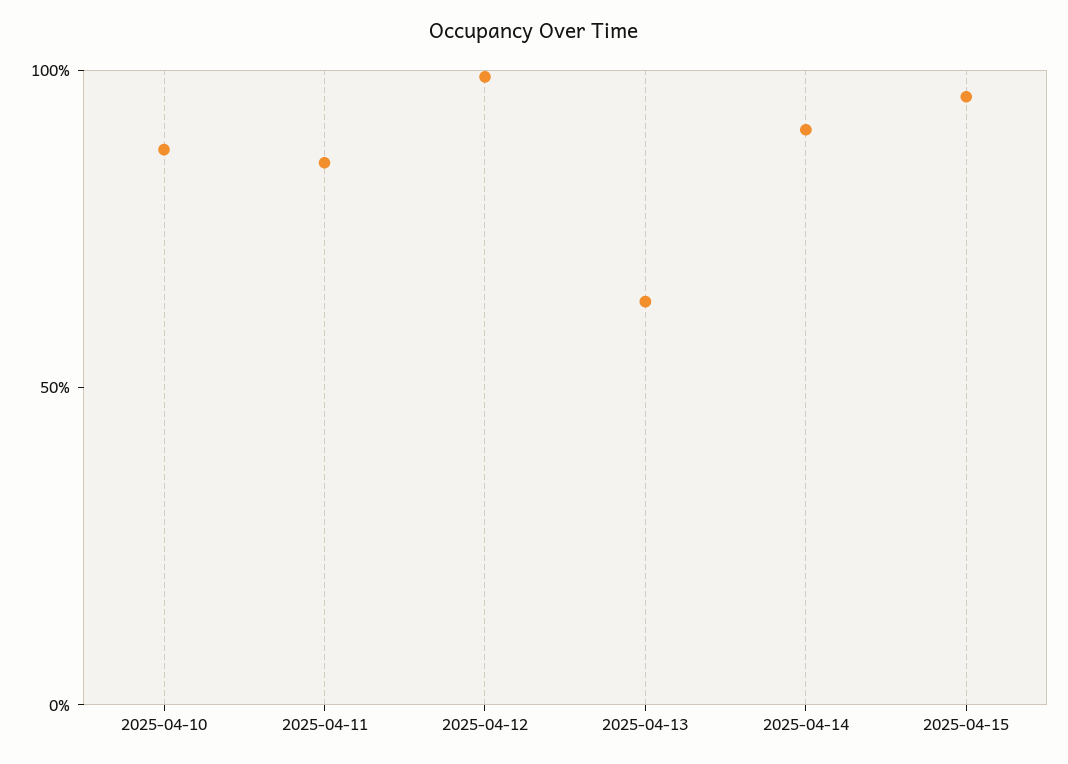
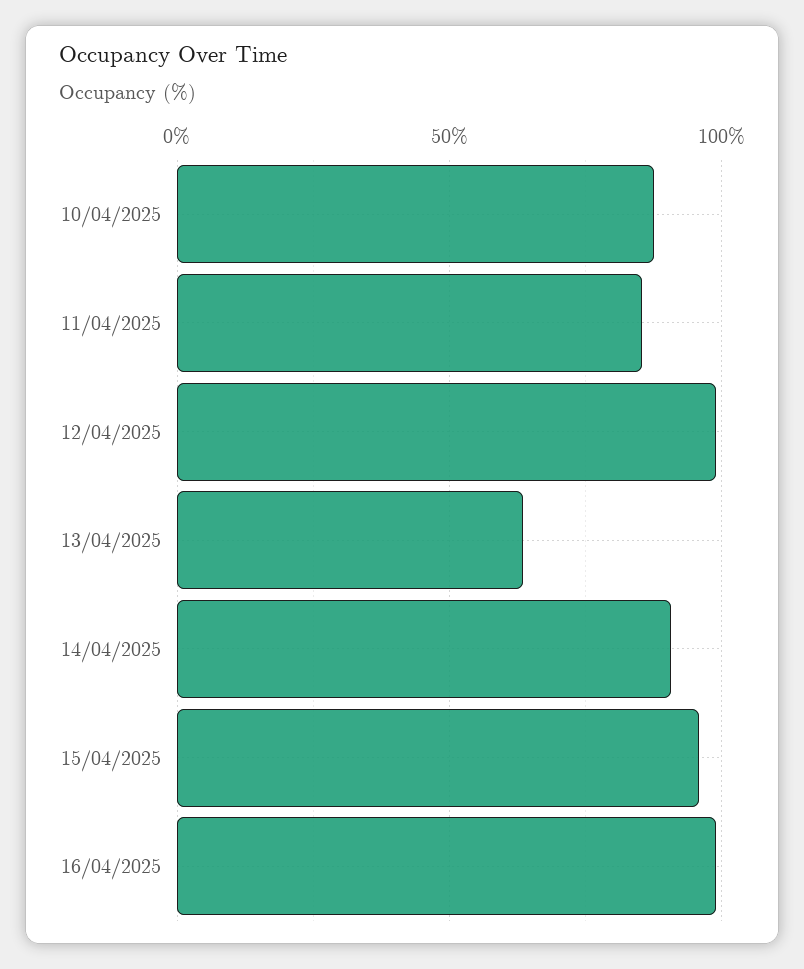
16/04/2025: none -> 100

